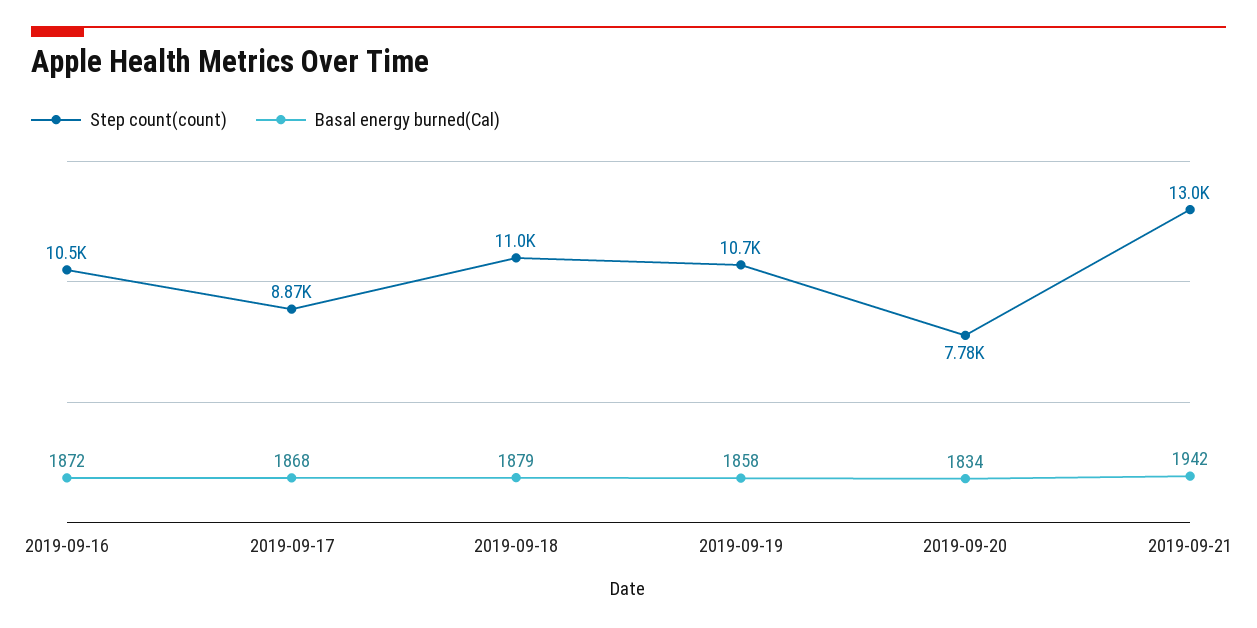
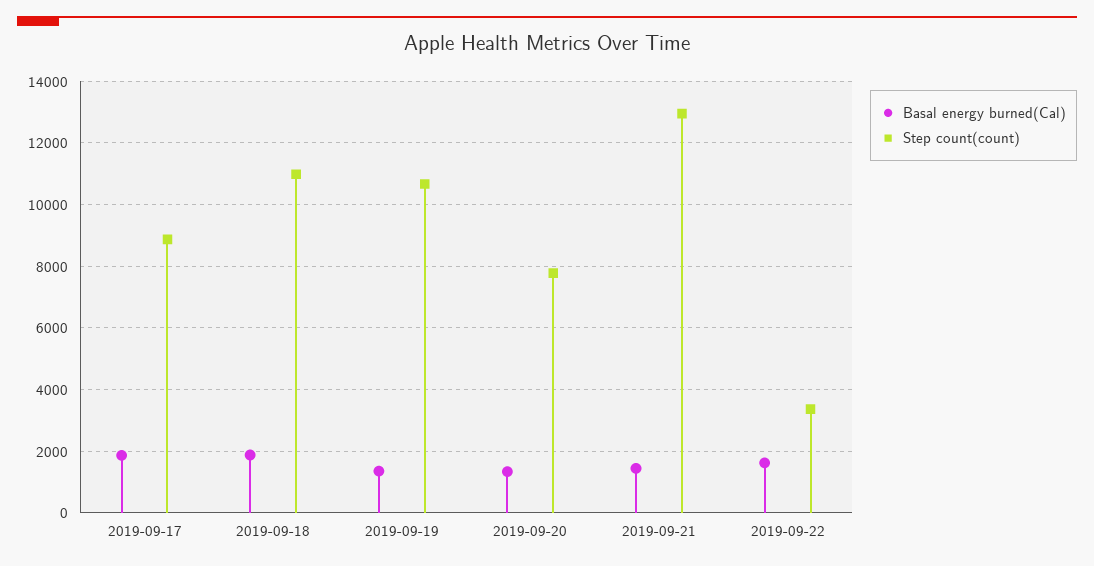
Step count(count), 2019-09-16: 10500 -> none
Basal energy burned(Cal), 2019-09-16: 1872 -> none
Basal energy burned(Cal), 2019-09-19: 1858 -> 1400
Basal energy burned(Cal), 2019-09-20: 1834 -> 1400
Basal energy burned(Cal), 2019-09-21: 1942 -> 1400
Basal energy burned(Cal), 2019-09-22: none -> 1600
Step count(count), 2019-09-22: none -> 3400

